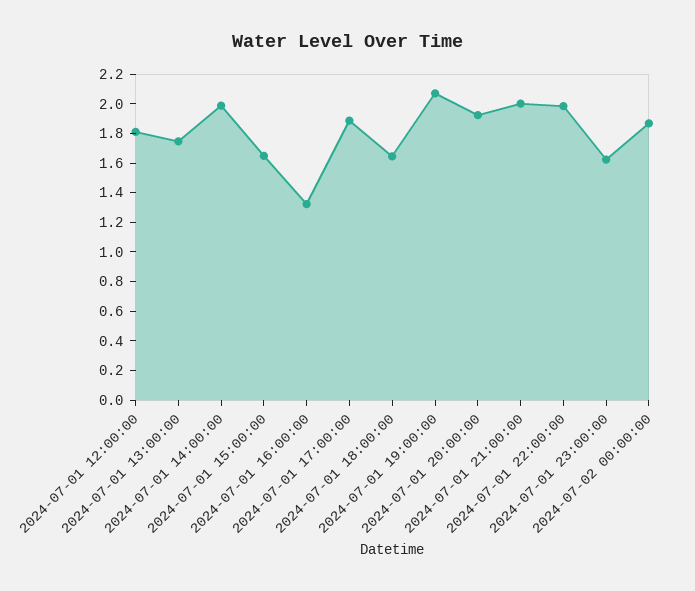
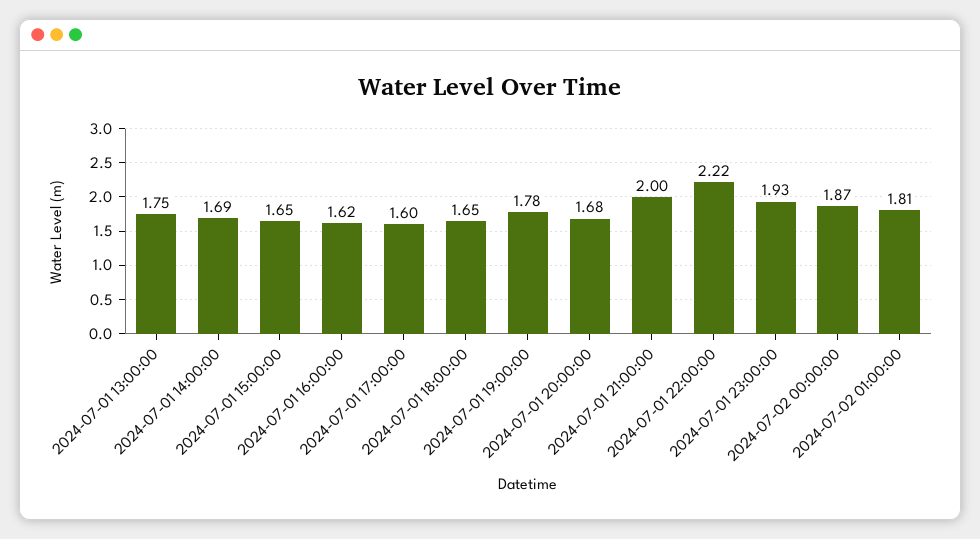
2024-07-01 12:00:00: 1.8 -> none
2024-07-01 14:00:00: 2 -> 1.69
2024-07-01 16:00:00: 1.3 -> 1.62
2024-07-01 17:00:00: 1.9 -> 1.6
2024-07-01 19:00:00: 2.1 -> 1.78
2024-07-01 20:00:00: 1.9 -> 1.68
2024-07-01 22:00:00: 2 -> 2.22
2024-07-01 23:00:00: 1.6 -> 1.93
2024-07-02 01:00:00: none -> 1.81

